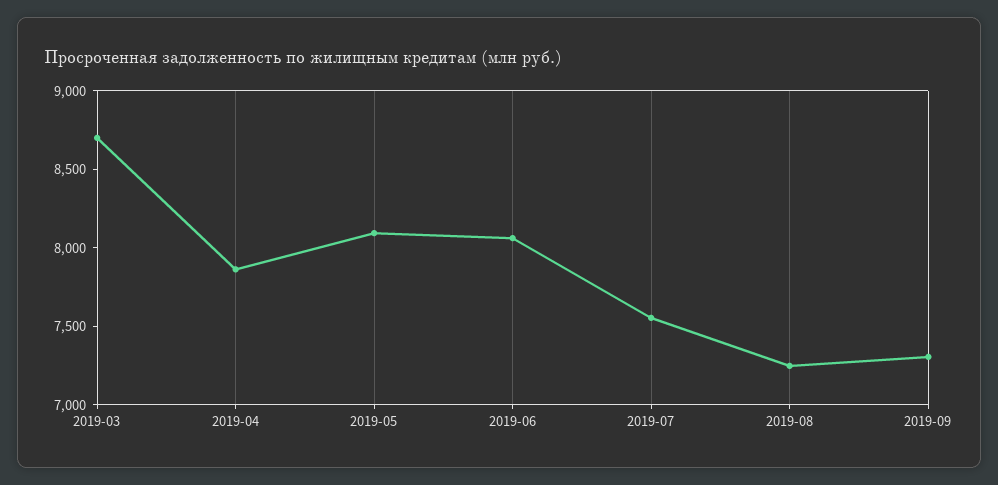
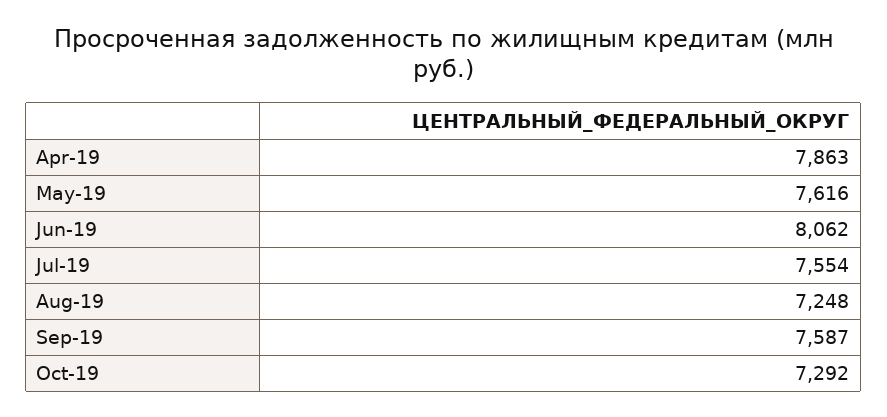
2019-03: 8700 -> none
2019-05: 8100 -> 7616
2019-09: 7300 -> 7587
Oct-19: none -> 7292

